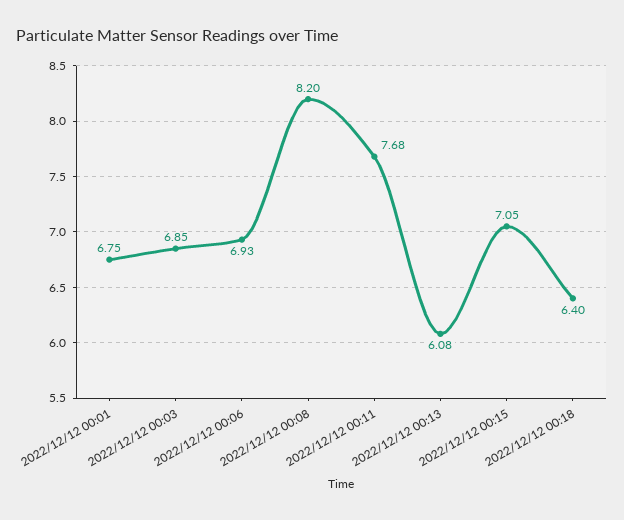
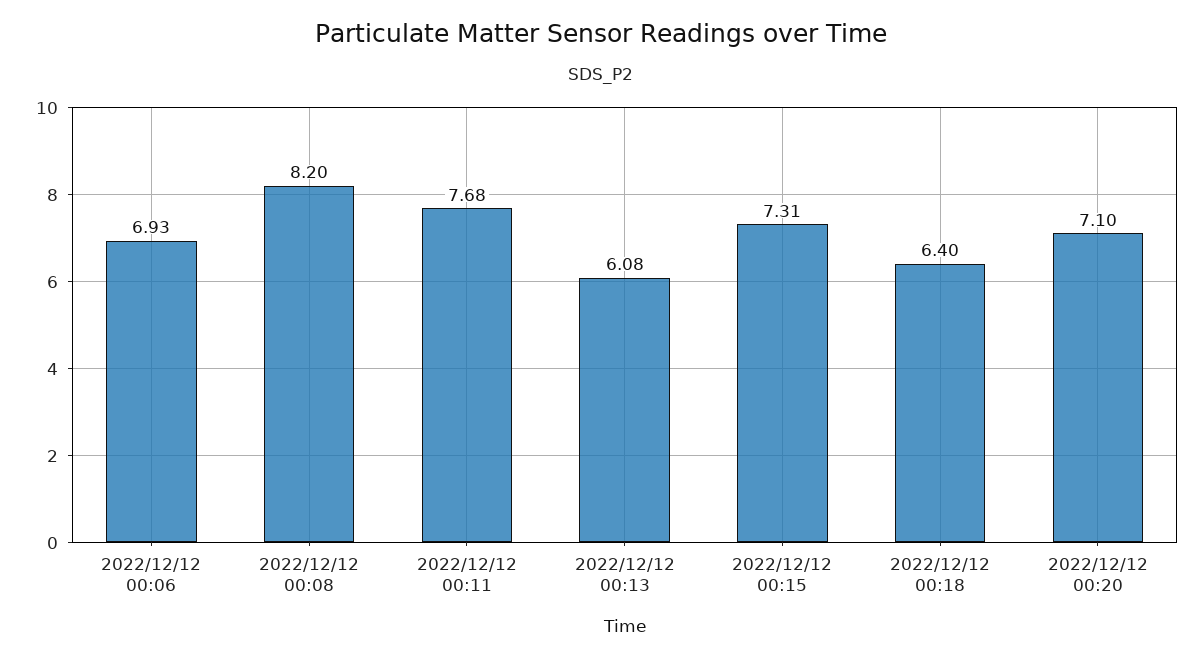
2022/12/12 00:01: 6.75 -> none
2022/12/12 00:03: 6.85 -> none
2022/12/12 00:15: 7.05 -> 7.31
2022/12/12 00:20: none -> 7.1

